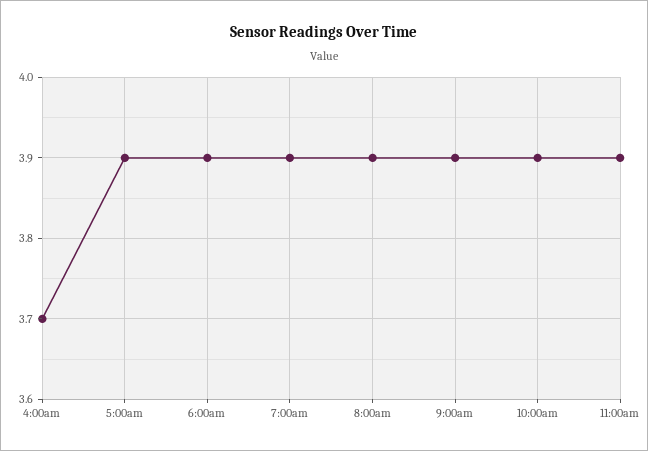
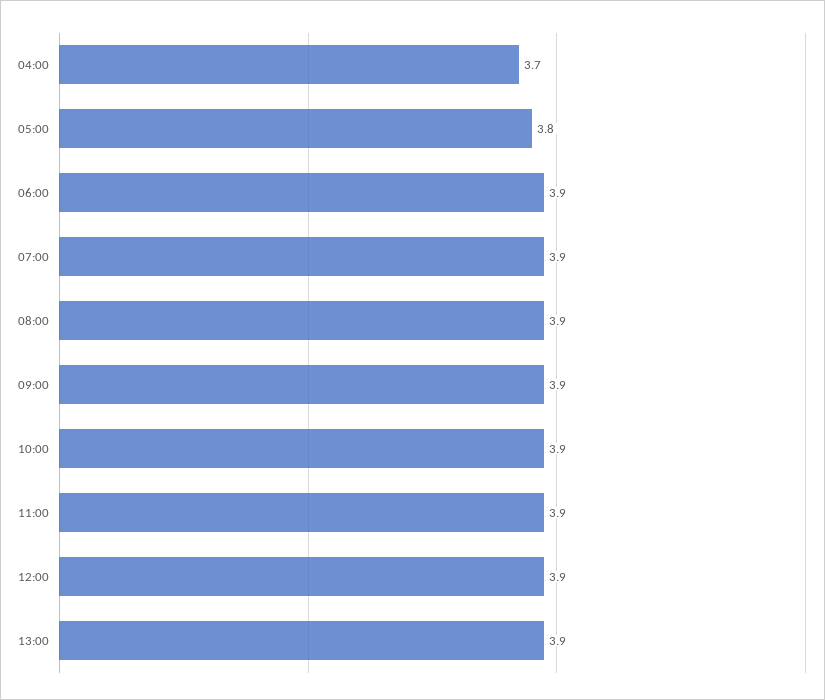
5:00am: 3.9 -> 3.8
12:00: none -> 3.9
13:00: none -> 3.9

